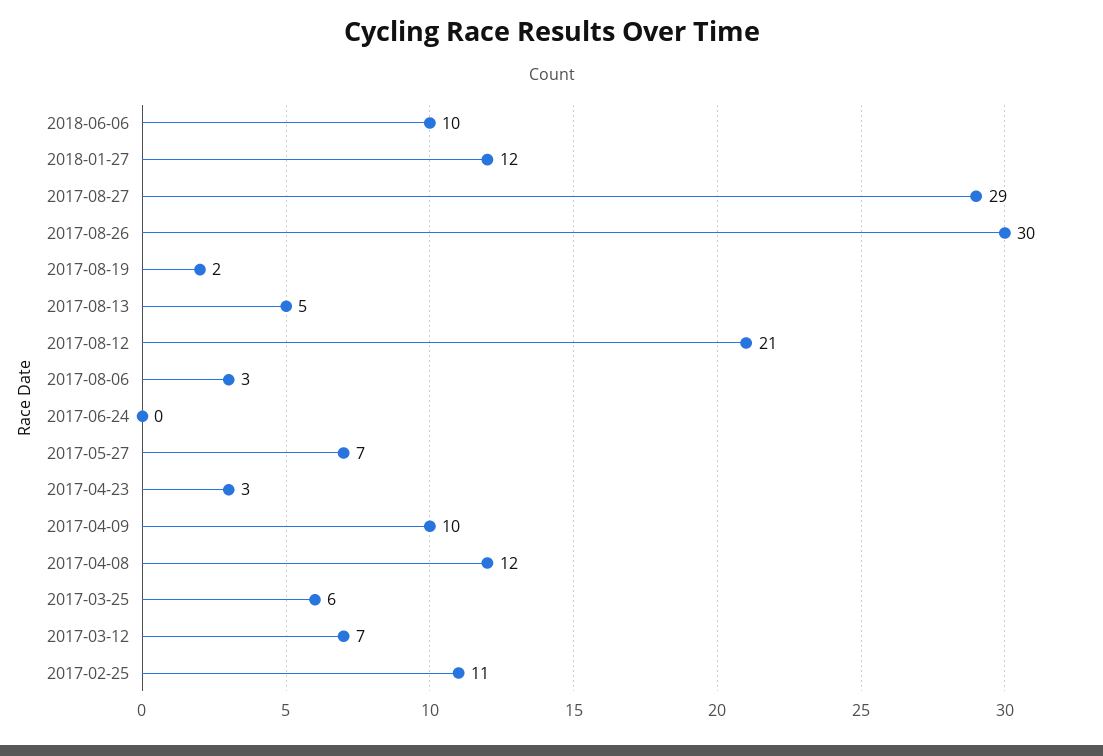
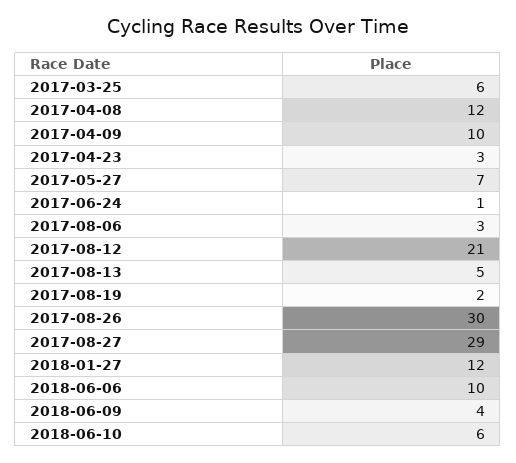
2017-06-24: 0 -> 1
2017-03-12: 7 -> none
2017-02-25: 11 -> none
2018-06-09: none -> 4
2018-06-10: none -> 6

